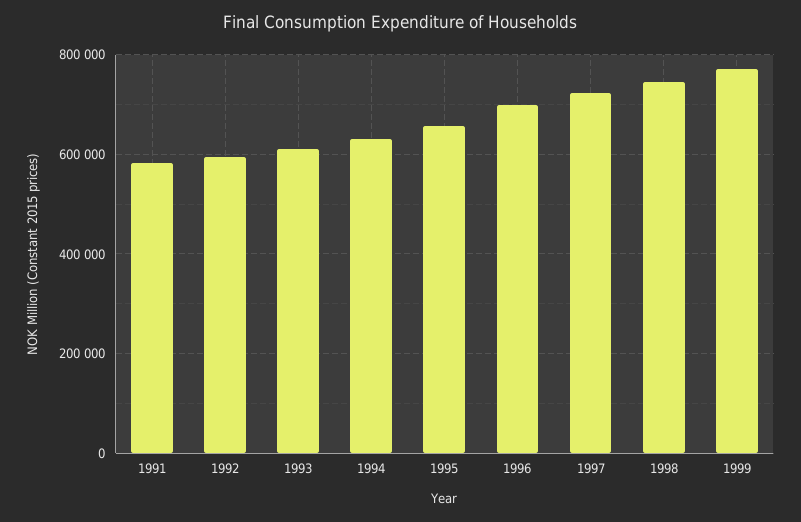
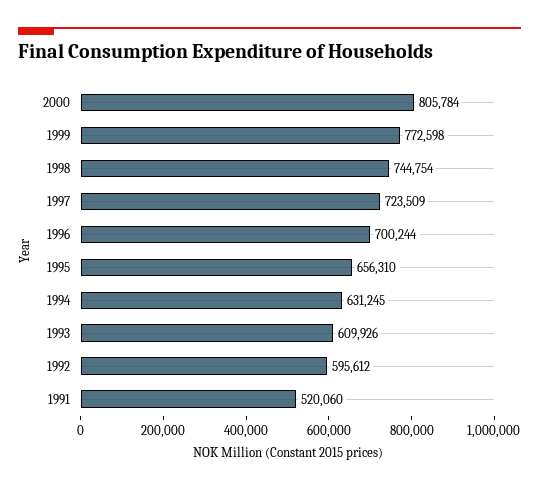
1991: 580000 -> 520060
2000: none -> 805784

